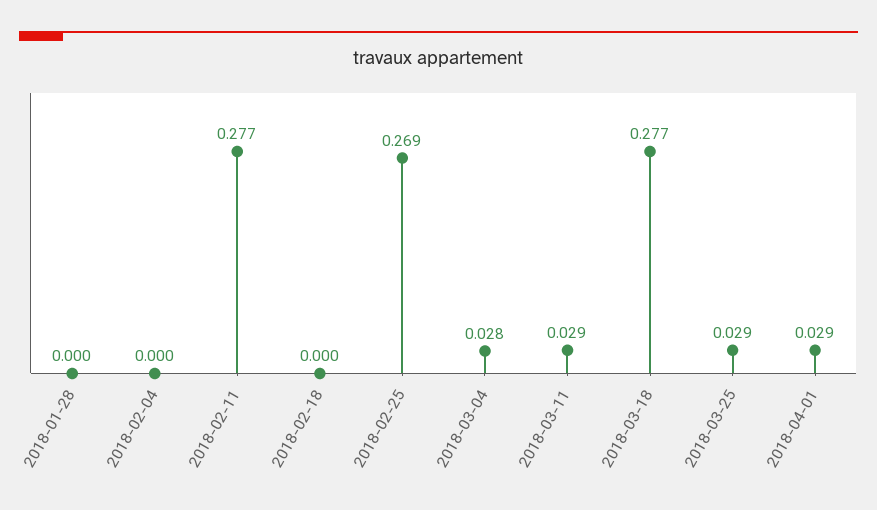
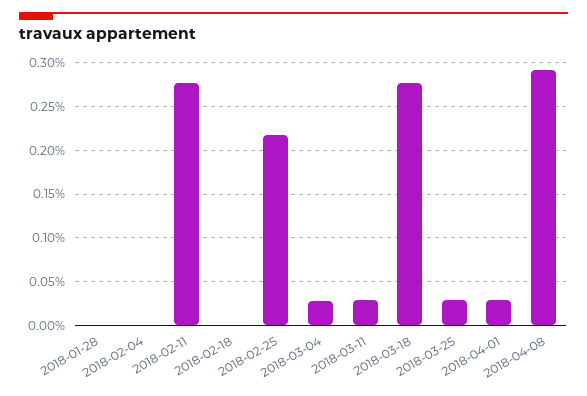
2018-02-25: 0.269 -> 0.22
2018-04-08: none -> 0.29

